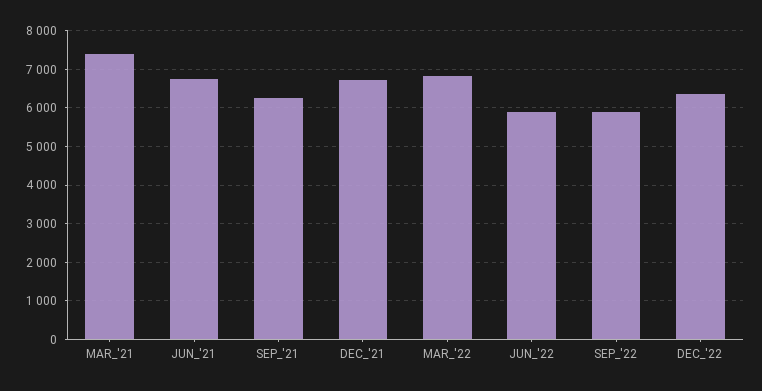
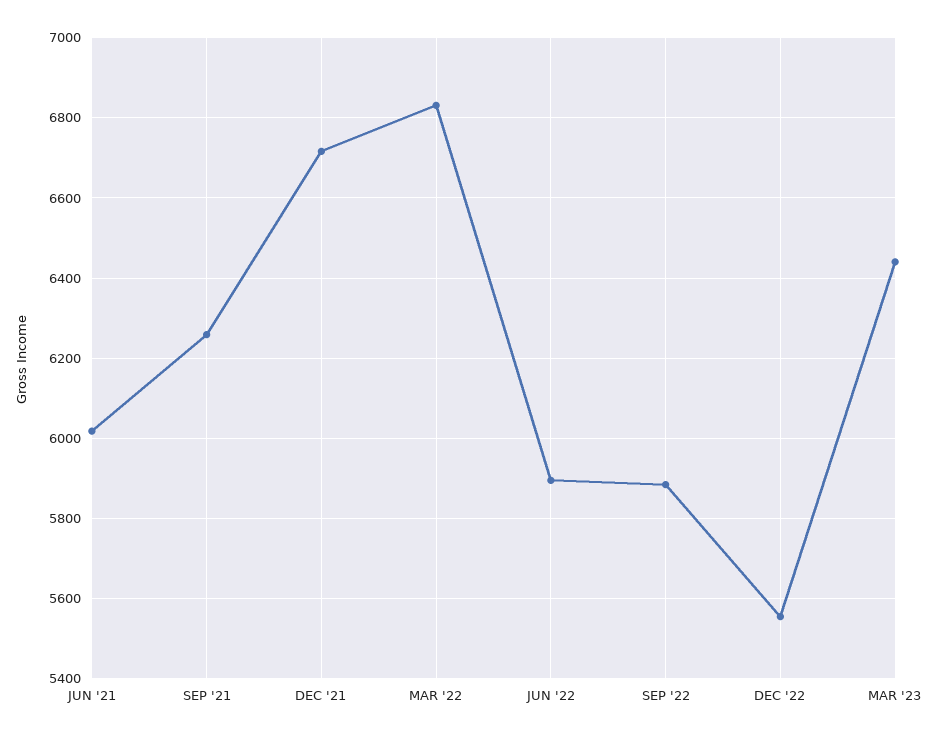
MAR_'21: 7400 -> none
JUN_'21: 6800 -> 6020
DEC_'22: 6400 -> 5560
MAR '23: none -> 6440

